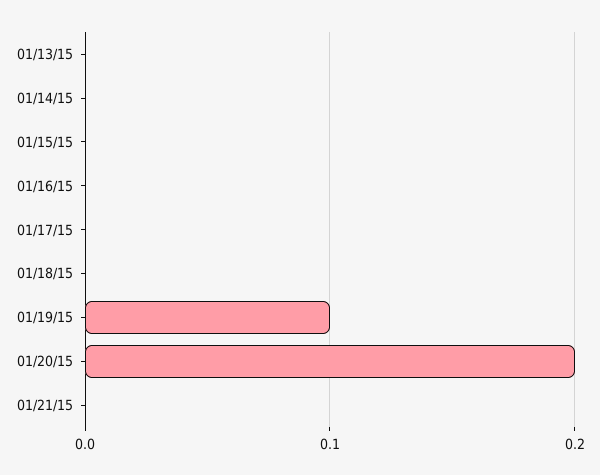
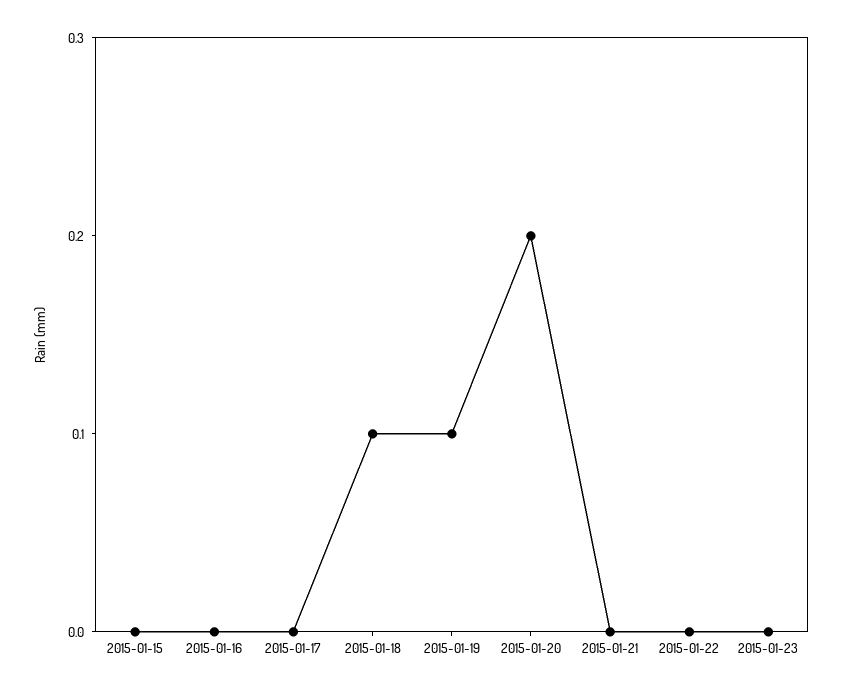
01/13/15: 0 -> none
01/14/15: 0 -> none
01/18/15: 0 -> 0.1
2015-01-22: none -> 0
2015-01-23: none -> 0

